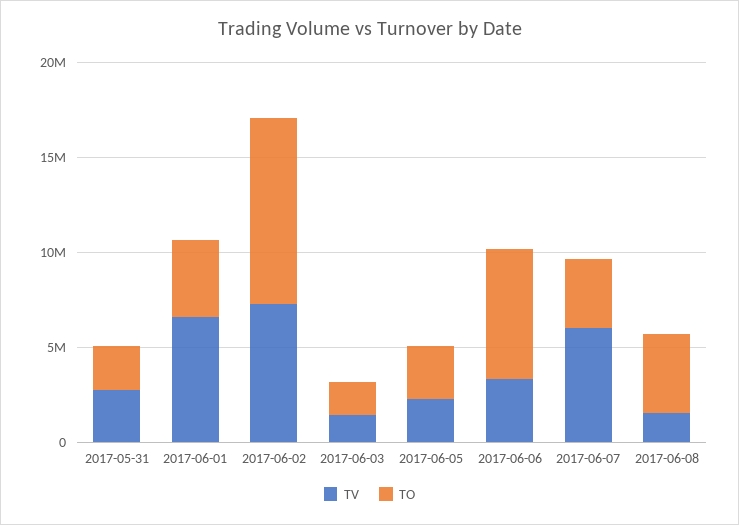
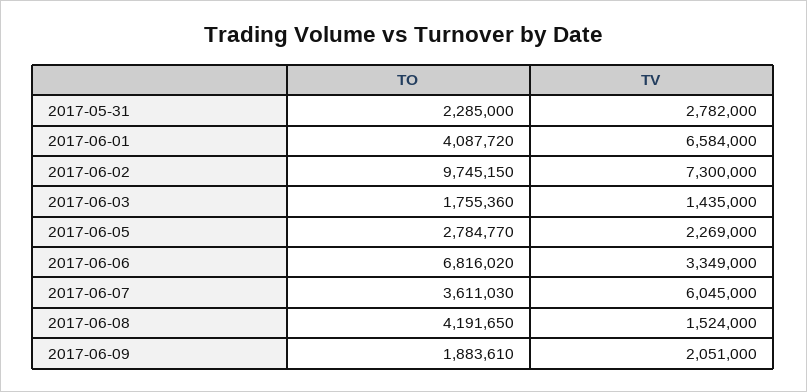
TO, 2017-06-09: none -> 1883610
TV, 2017-06-09: none -> 2051000

